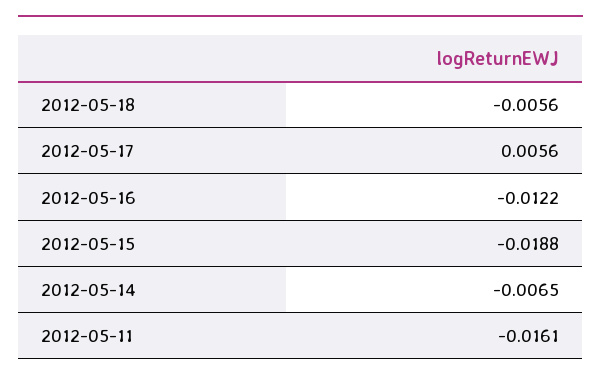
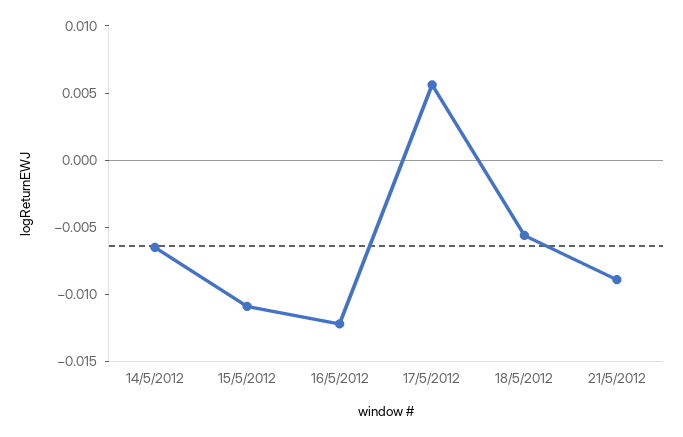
2012-05-15: -0.0188 -> -0.011
2012-05-11: -0.0161 -> none
21/5/2012: none -> -0.009

